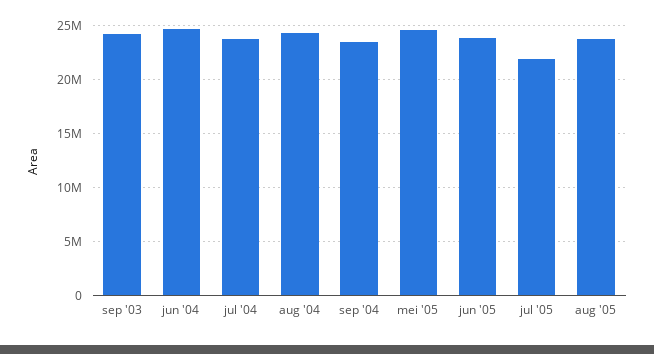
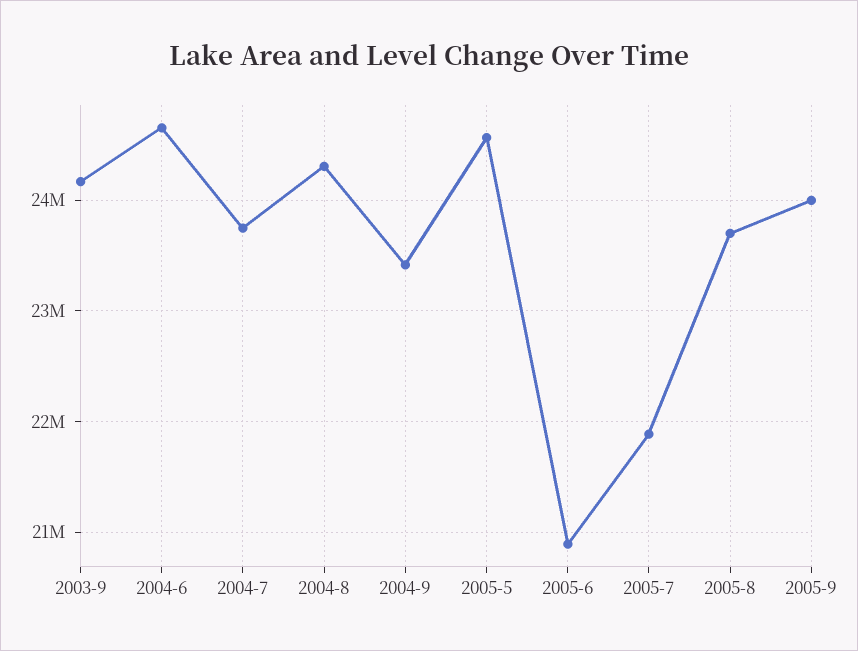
jun '05: 24000000 -> 20900000
2005-9: none -> 24000000

